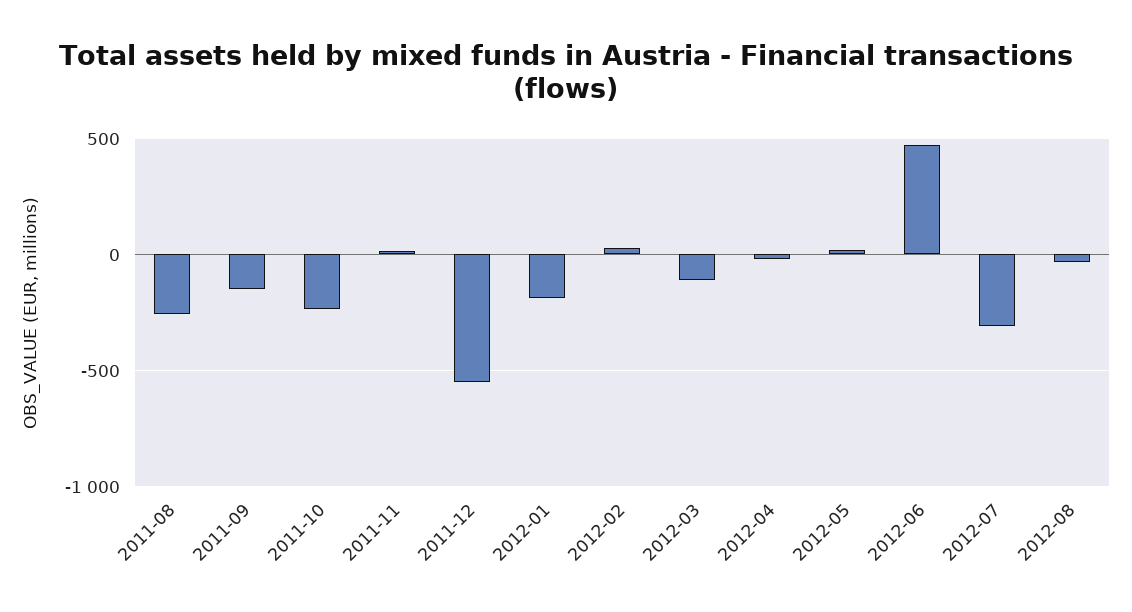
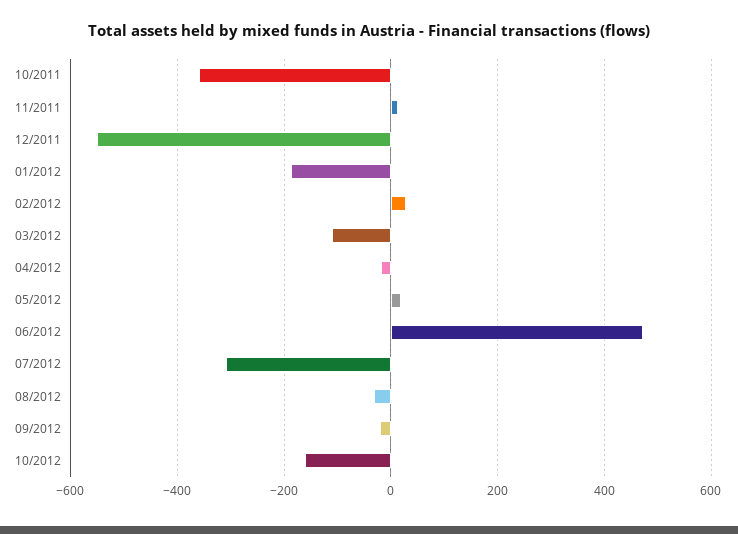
2011-08: -250 -> none
2011-09: -150 -> none
2011-10: -250 -> -360
09/2012: none -> -20
10/2012: none -> -160

